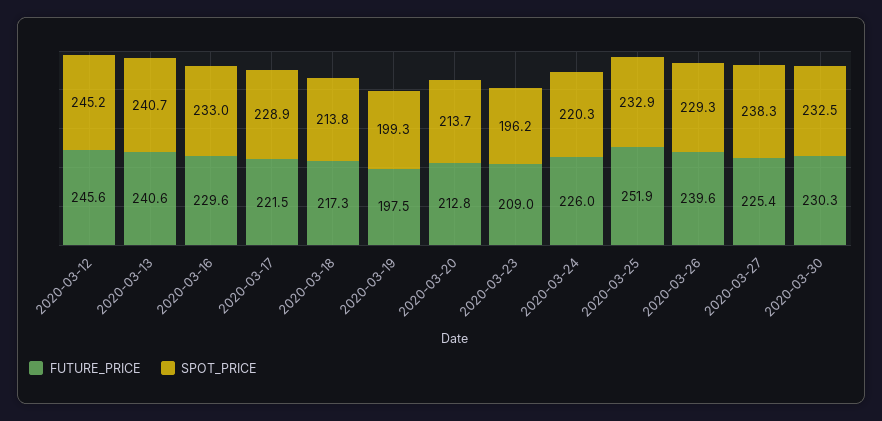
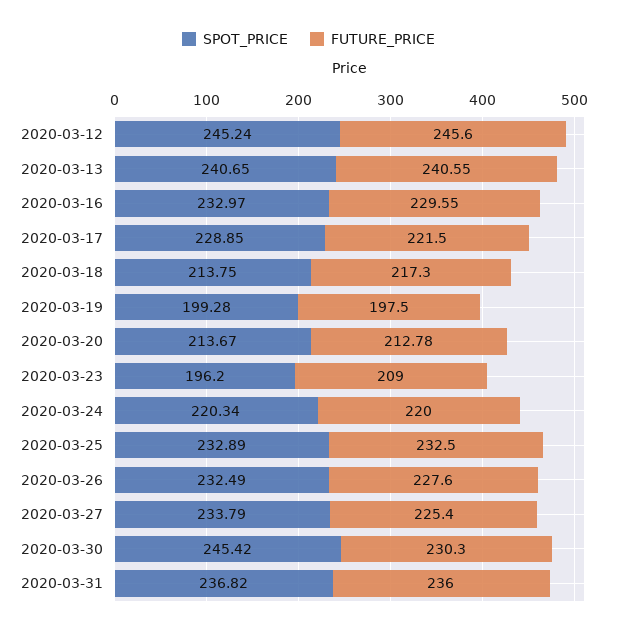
FUTURE_PRICE, 2020-03-24: 226 -> 220
FUTURE_PRICE, 2020-03-25: 251.9 -> 232.5
FUTURE_PRICE, 2020-03-26: 239.6 -> 227.6
SPOT_PRICE, 2020-03-26: 229.3 -> 232.49
SPOT_PRICE, 2020-03-27: 238.3 -> 233.79
SPOT_PRICE, 2020-03-30: 232.5 -> 245.42
SPOT_PRICE, 2020-03-31: none -> 236.82
FUTURE_PRICE, 2020-03-31: none -> 236

